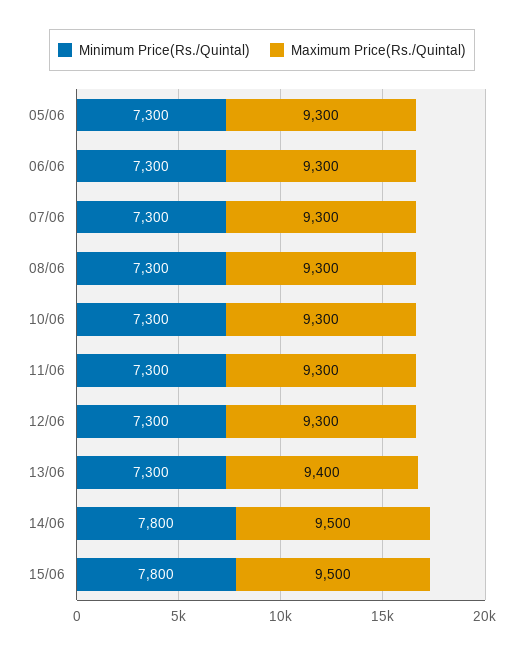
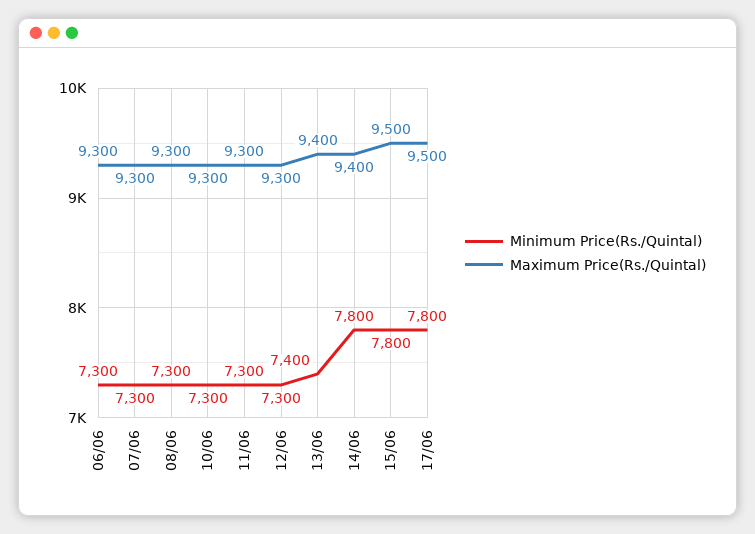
Minimum Price(Rs./Quintal), 05/06: 7300 -> none
Maximum Price(Rs./Quintal), 05/06: 9300 -> none
Minimum Price(Rs./Quintal), 13/06: 7300 -> 7400
Maximum Price(Rs./Quintal), 14/06: 9500 -> 9400
Minimum Price(Rs./Quintal), 17/06: none -> 7800
Maximum Price(Rs./Quintal), 17/06: none -> 9500

